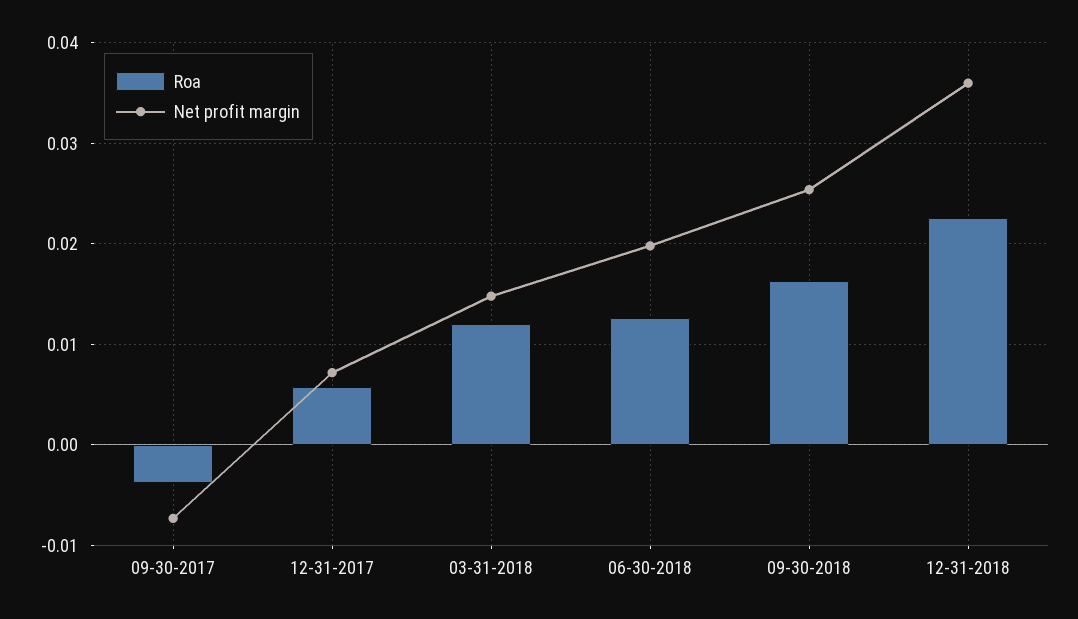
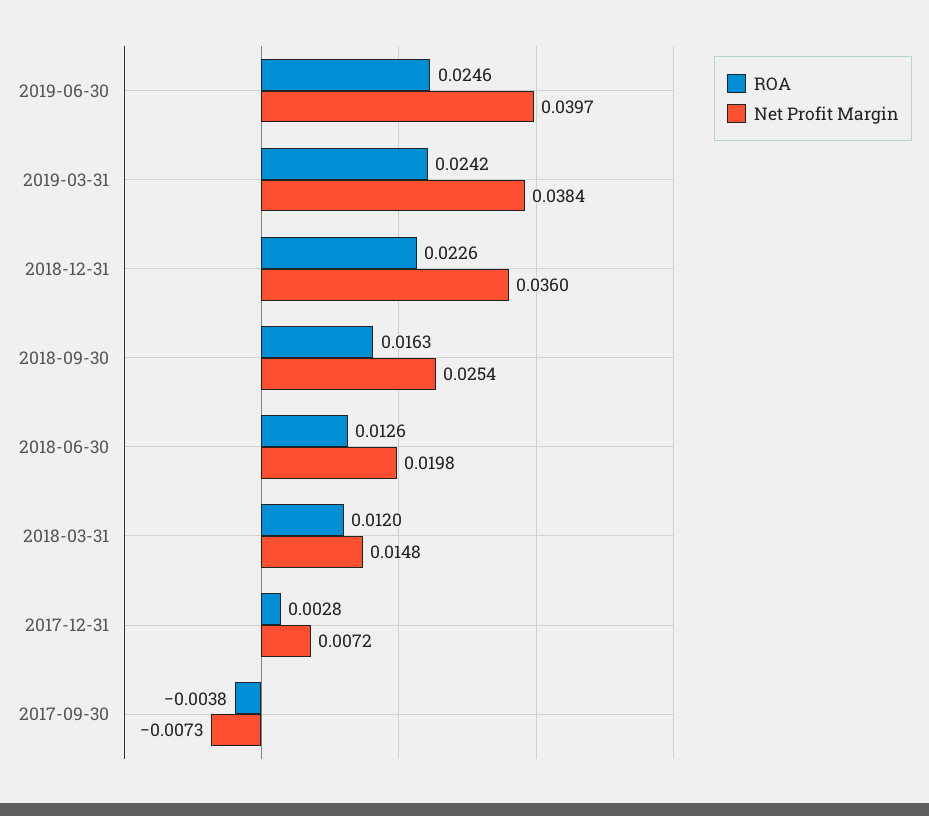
Roa, 12-31-2017: 0.006 -> 0.0028
Roa, 2019-06-30: none -> 0.0246
Net profit margin, 2019-06-30: none -> 0.0397
Roa, 2019-03-31: none -> 0.0242
Net profit margin, 2019-03-31: none -> 0.0384

